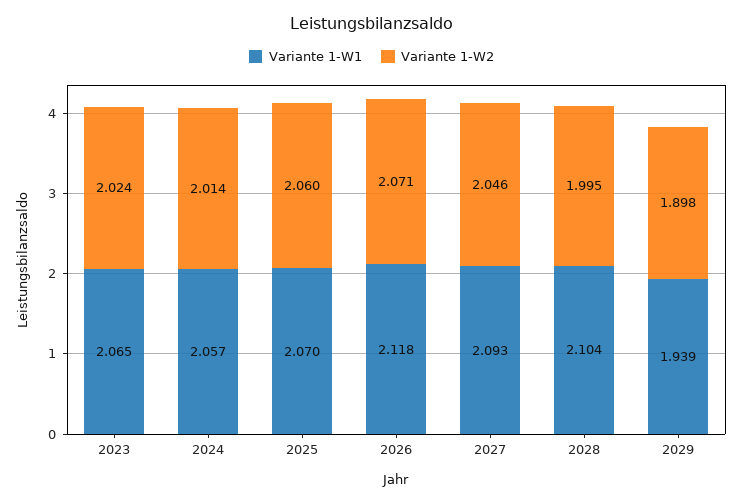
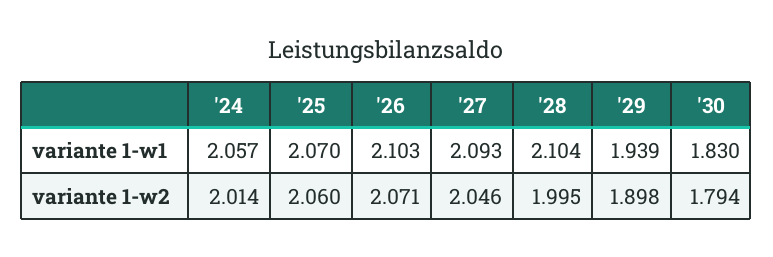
Variante 1-W1, 2023: 2.065 -> none
Variante 1-W2, 2023: 2.024 -> none
Variante 1-W1, 2026: 2.118 -> 2.103
Variante 1-W1, '30: none -> 1.83
Variante 1-W2, '30: none -> 1.794

